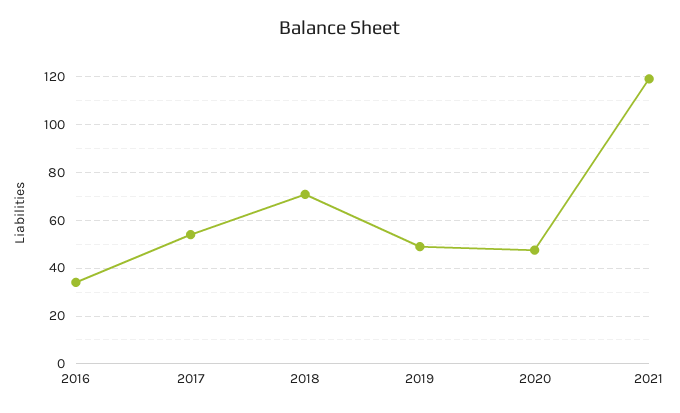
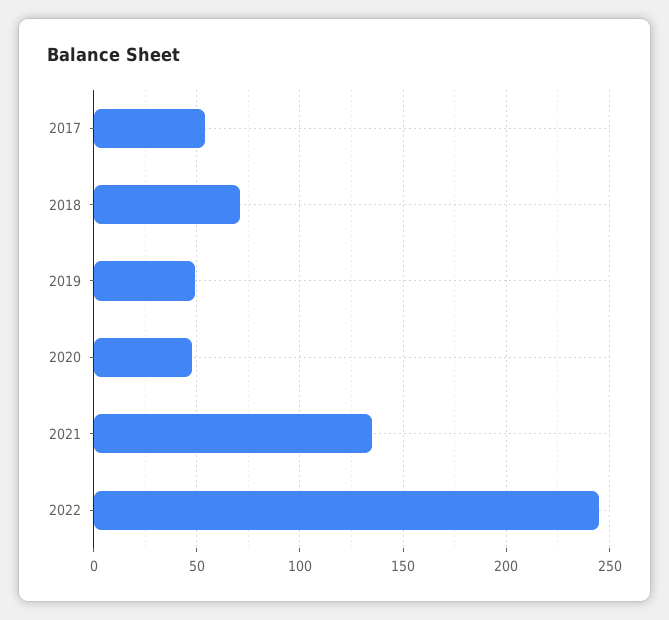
2016: 35 -> none
2021: 120 -> 135
2022: none -> 245

